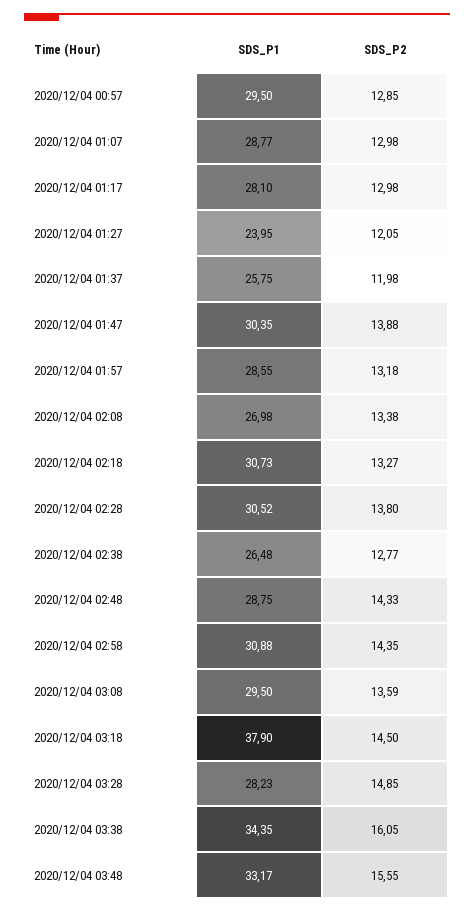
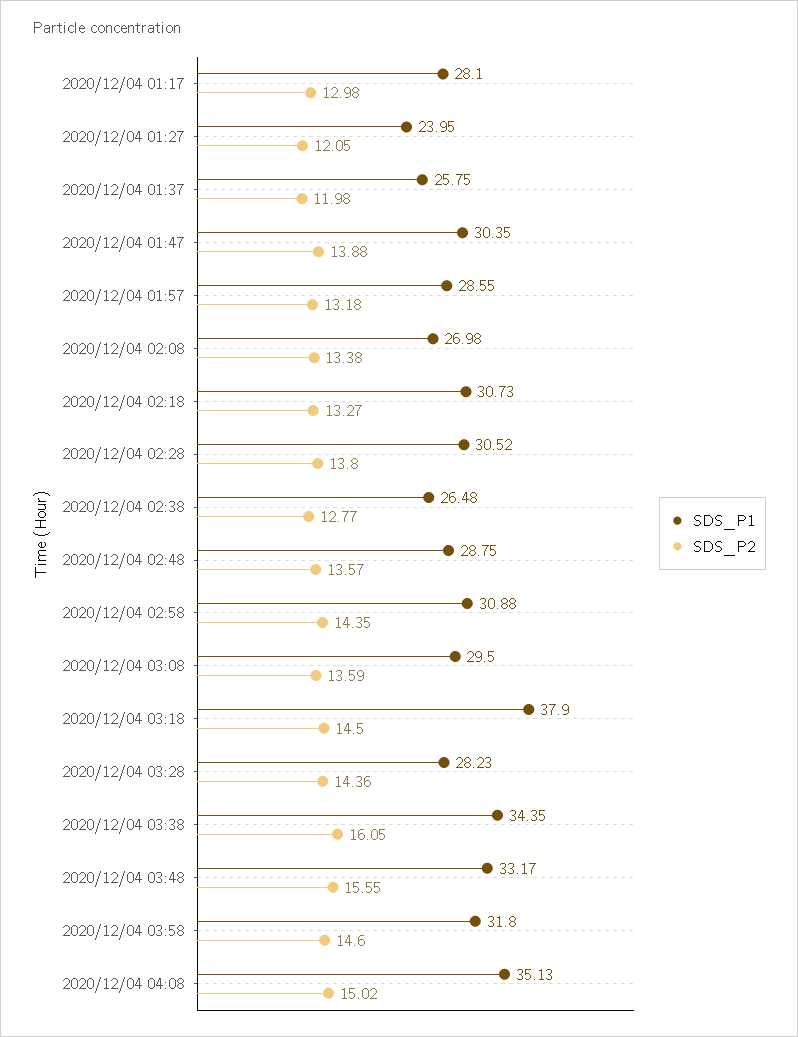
SDS_P1, 2020/12/04 00:57: 29.5 -> none
SDS_P2, 2020/12/04 00:57: 12.85 -> none
SDS_P1, 2020/12/04 01:07: 28.77 -> none
SDS_P2, 2020/12/04 01:07: 12.98 -> none
SDS_P2, 2020/12/04 02:48: 14.33 -> 13.57
SDS_P2, 2020/12/04 03:28: 14.85 -> 14.36
SDS_P1, 2020/12/04 03:58: none -> 31.8
SDS_P2, 2020/12/04 03:58: none -> 14.6
SDS_P1, 2020/12/04 04:08: none -> 35.13
SDS_P2, 2020/12/04 04:08: none -> 15.02

